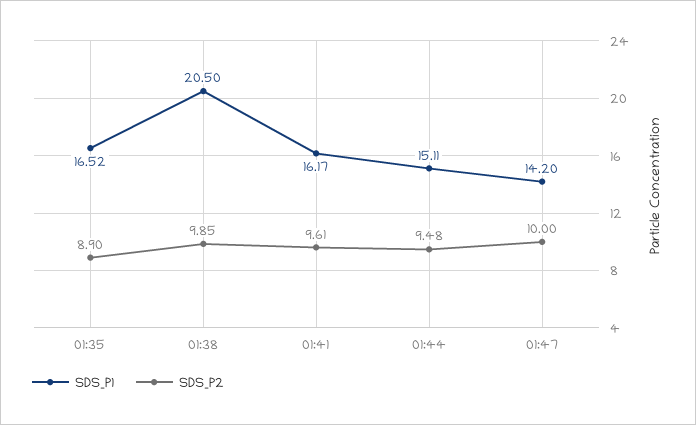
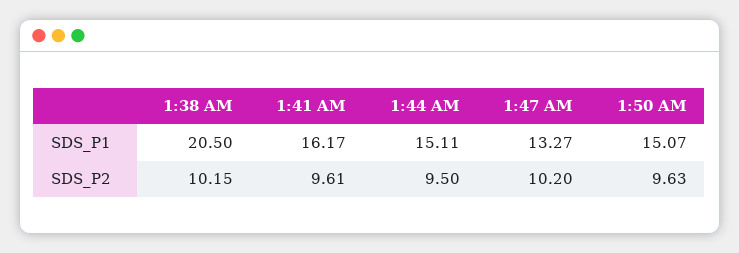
SDS_P1, 01:35: 16.52 -> none
SDS_P2, 01:35: 8.9 -> none
SDS_P2, 01:38: 9.85 -> 10.15
SDS_P2, 01:44: 9.48 -> 9.5
SDS_P1, 01:47: 14.2 -> 13.27
SDS_P2, 01:47: 10 -> 10.2
SDS_P1, 1:50 AM: none -> 15.07
SDS_P2, 1:50 AM: none -> 9.63

